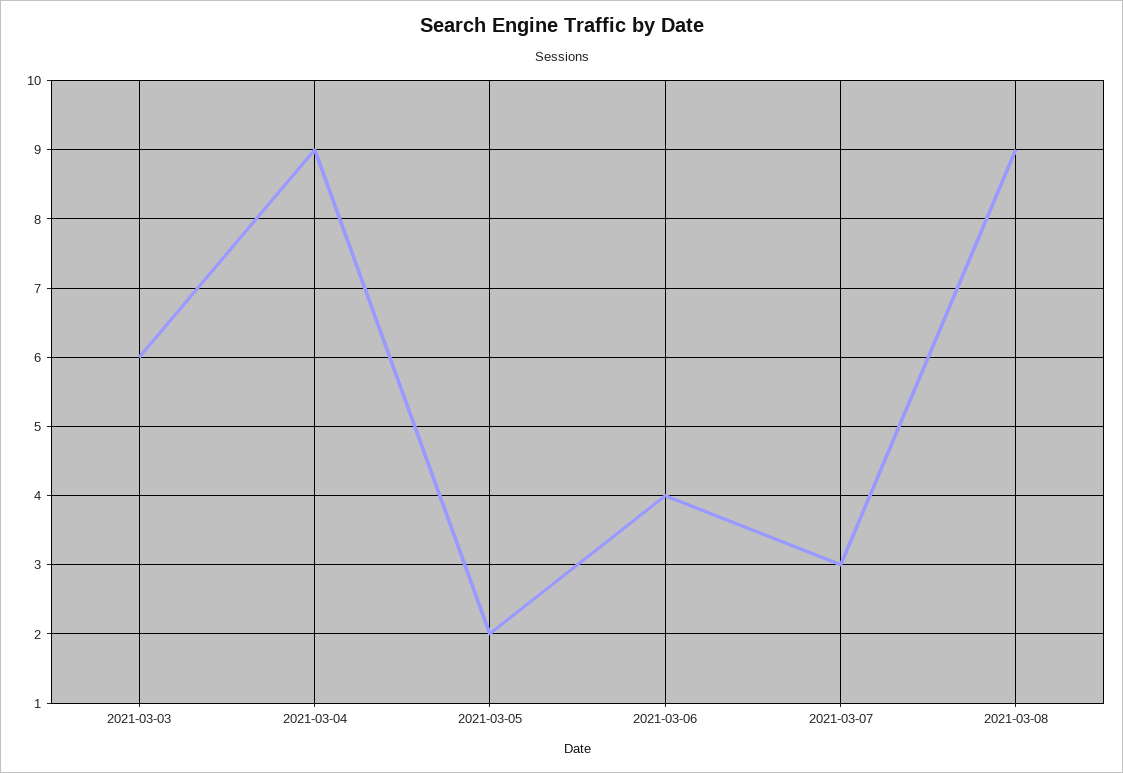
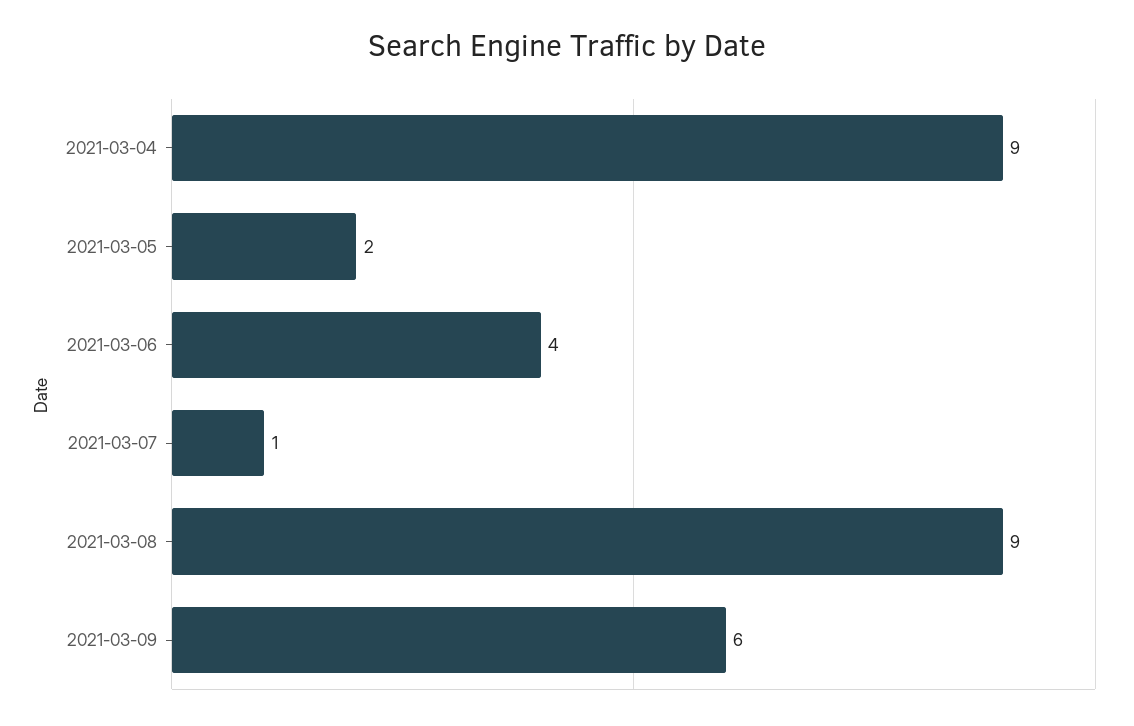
2021-03-03: 6 -> none
2021-03-07: 3 -> 1
2021-03-09: none -> 6

